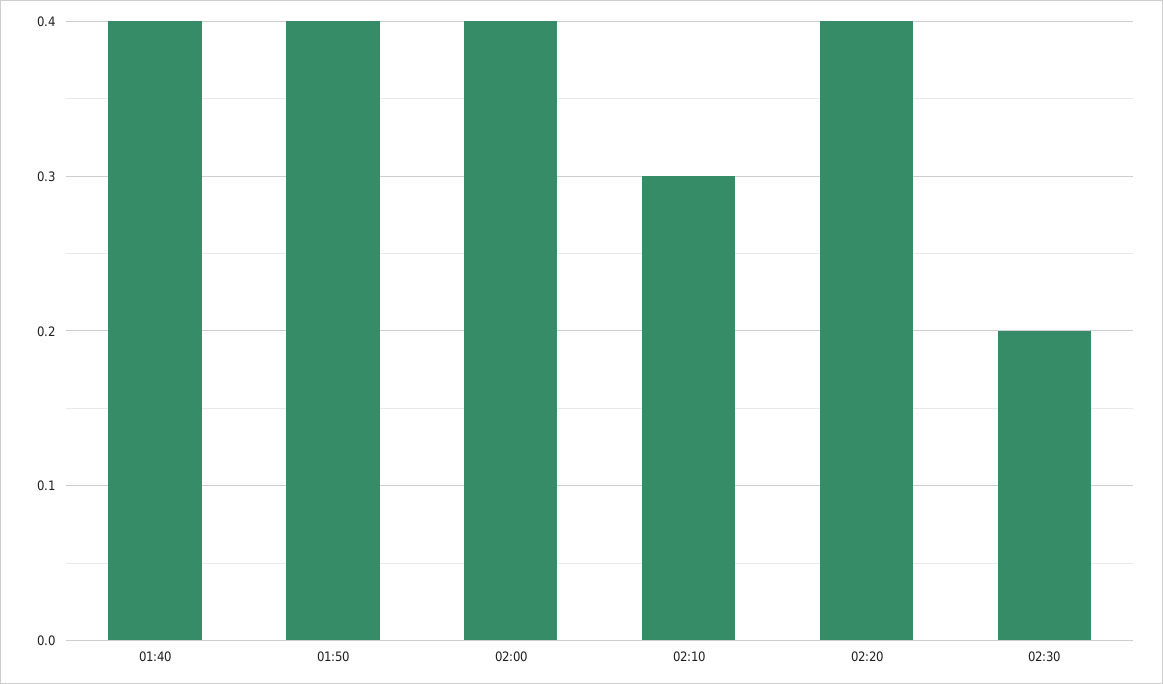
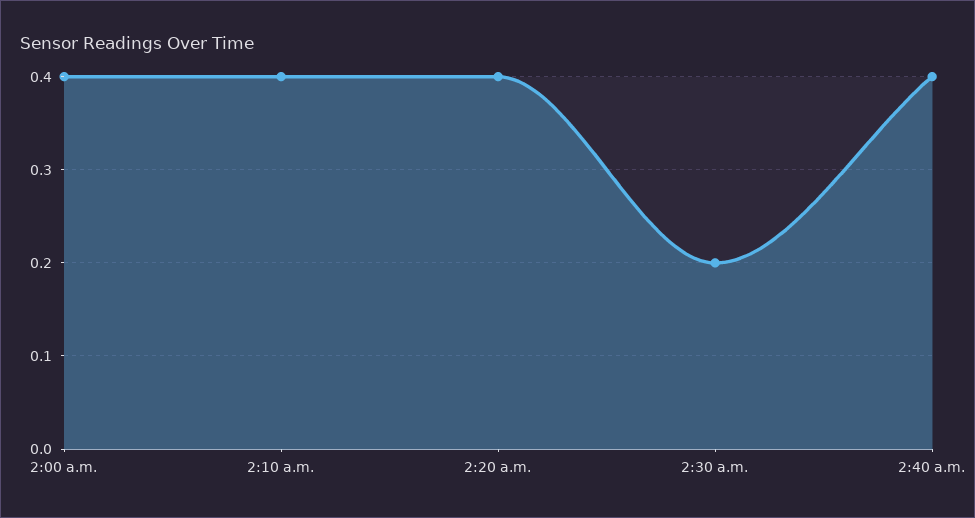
01:40: 0.4 -> none
01:50: 0.4 -> none
02:10: 0.3 -> 0.4
2:40 a.m.: none -> 0.4

